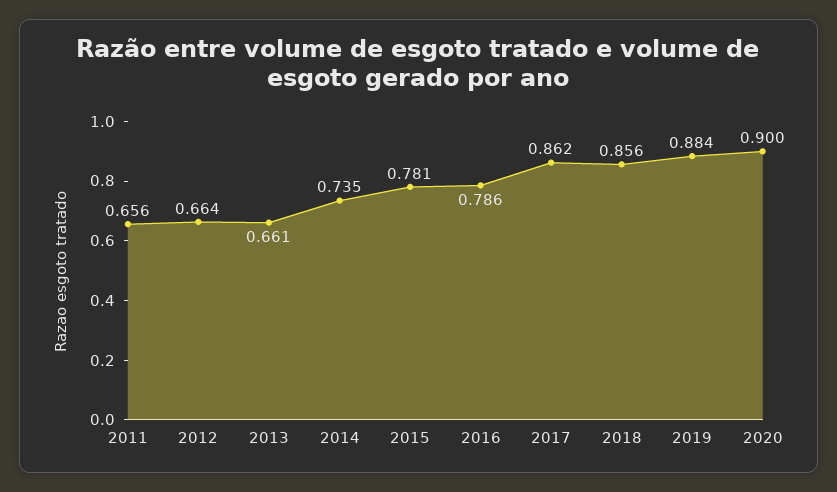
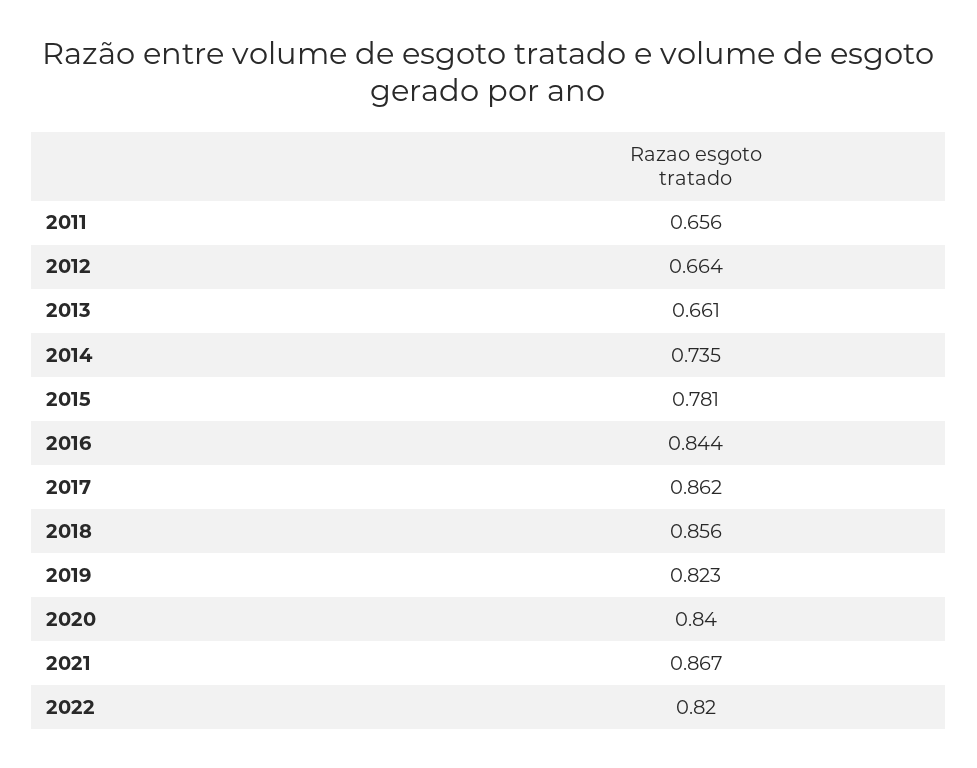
2016: 0.786 -> 0.844
2019: 0.884 -> 0.823
2020: 0.9 -> 0.84
2021: none -> 0.867
2022: none -> 0.82

